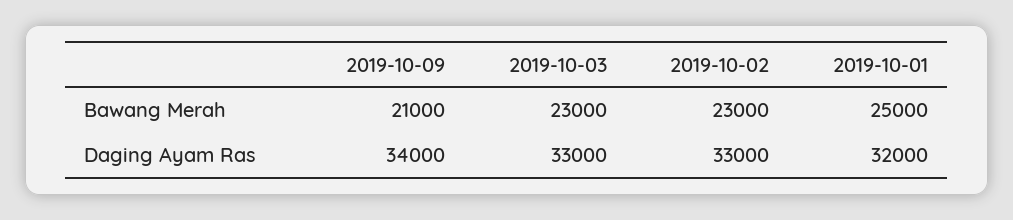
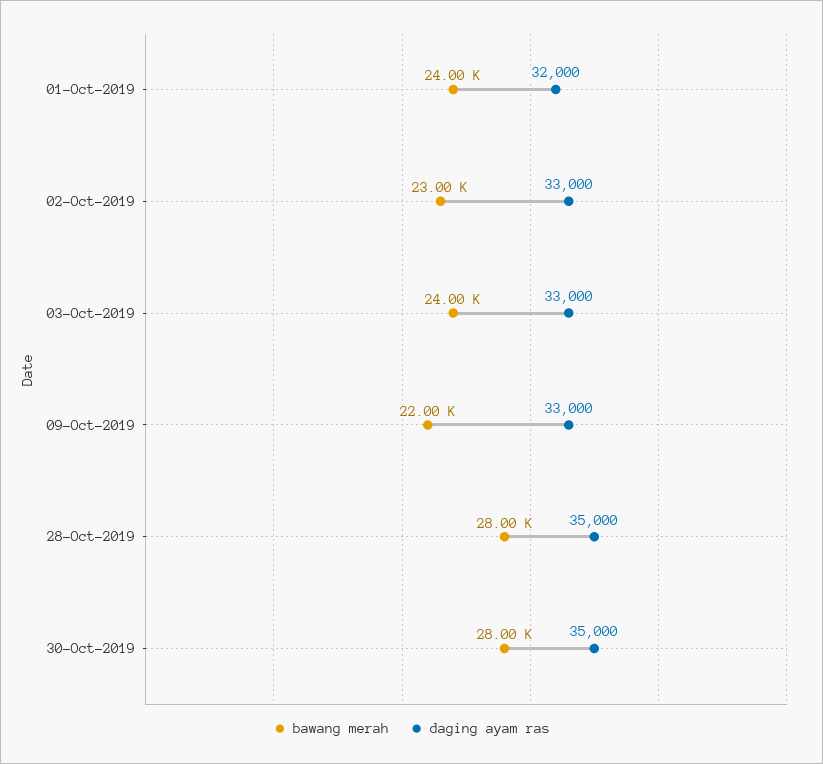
Bawang Merah, 2019-10-09: 21000 -> 22000
Bawang Merah, 2019-10-03: 23000 -> 24000
Bawang Merah, 2019-10-01: 25000 -> 24000
Daging Ayam Ras, 2019-10-09: 34000 -> 33000
Bawang Merah, 28-Oct-2019: none -> 28000
Daging Ayam Ras, 28-Oct-2019: none -> 35000
Bawang Merah, 30-Oct-2019: none -> 28000
Daging Ayam Ras, 30-Oct-2019: none -> 35000

